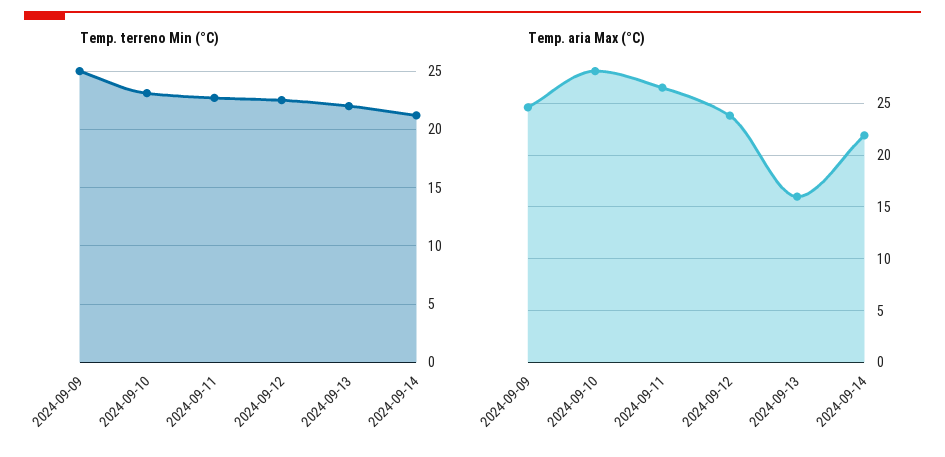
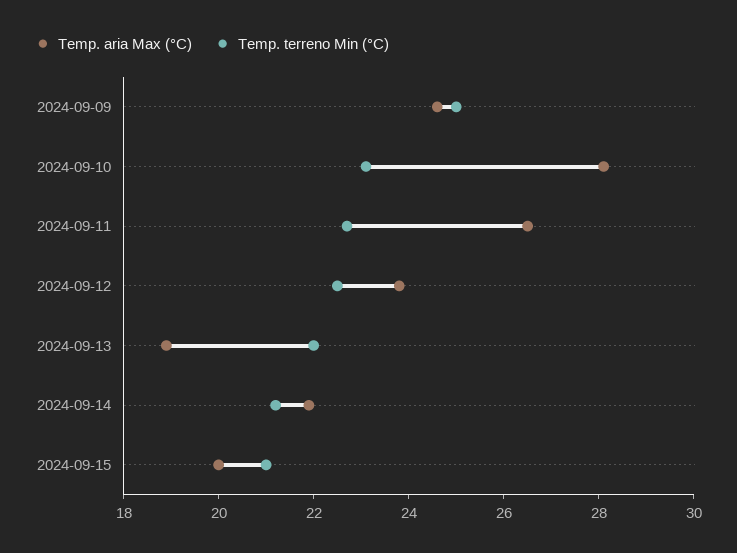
Temp. aria Max (°C), 2024-09-13: 16 -> 19
Temp. aria Max (°C), 2024-09-15: none -> 20
Temp. terreno Min (°C), 2024-09-15: none -> 21

